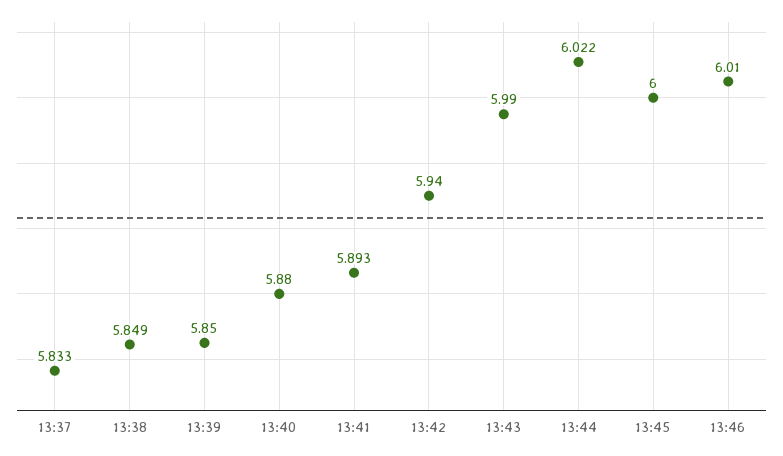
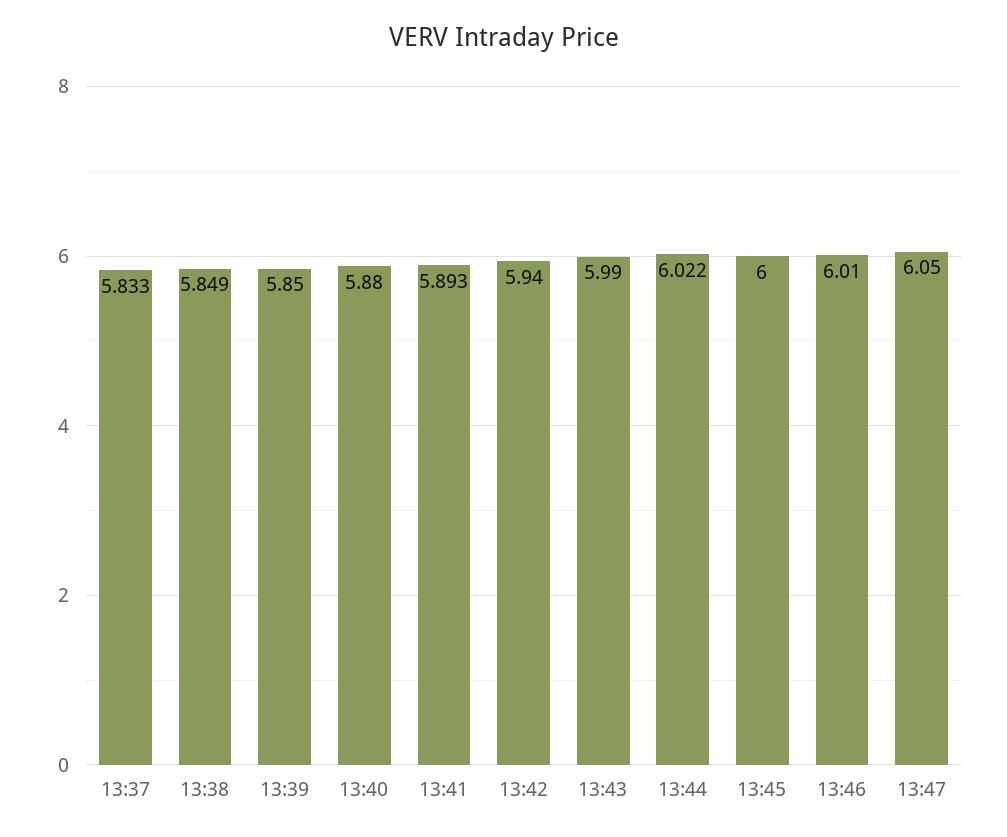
13:47: none -> 6.05

